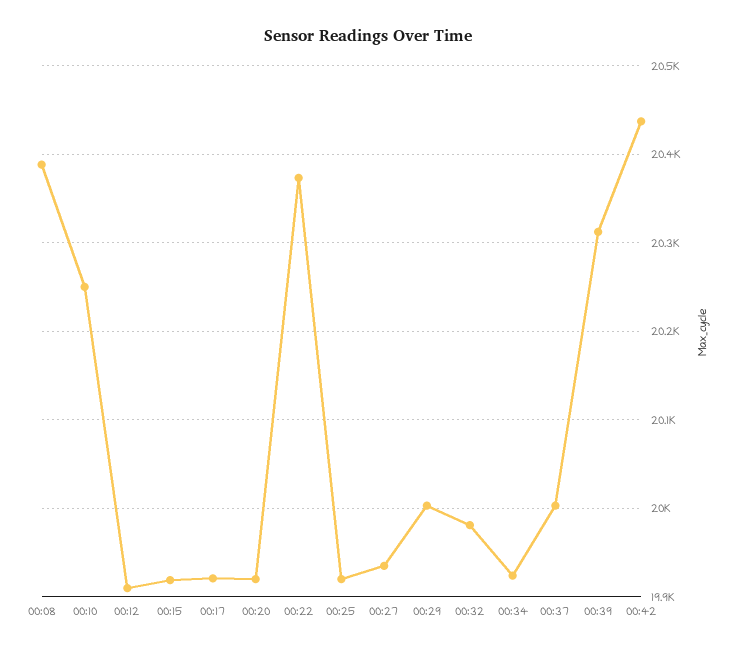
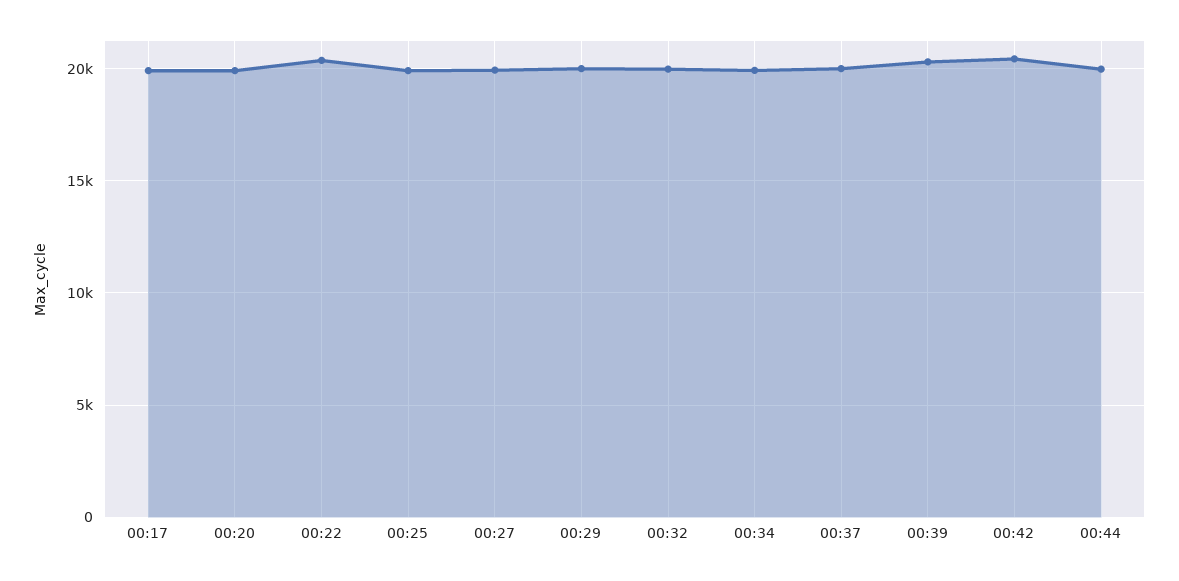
00:08: 20390 -> none
00:10: 20250 -> none
00:12: 19910 -> none
00:15: 19920 -> none
00:44: none -> 20000

